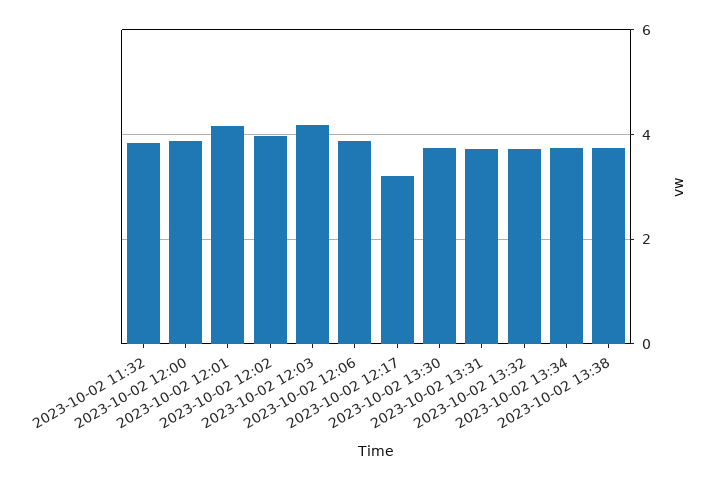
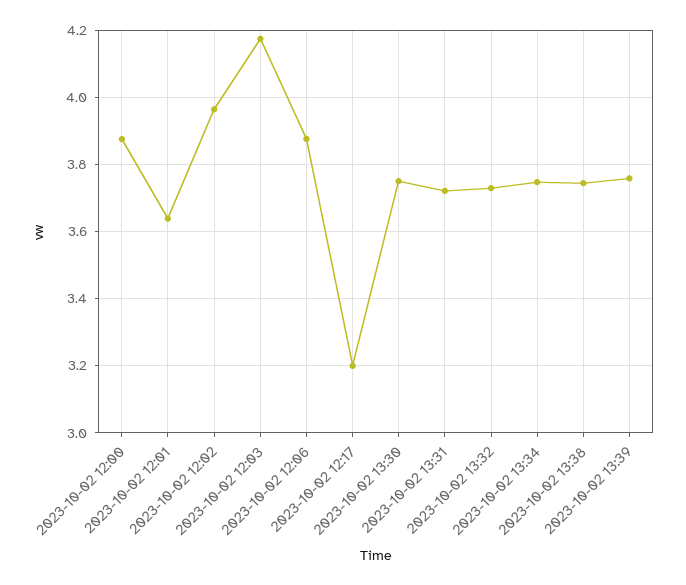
2023-10-02 11:32: 3.8 -> none
2023-10-02 12:01: 4.2 -> 3.64
2023-10-02 13:39: none -> 3.76

